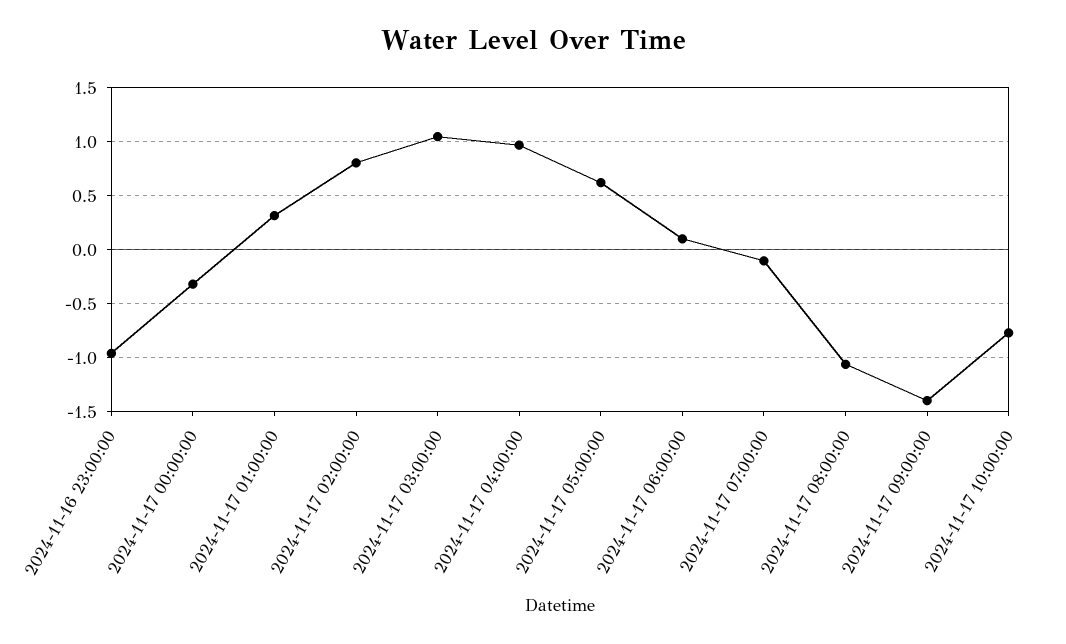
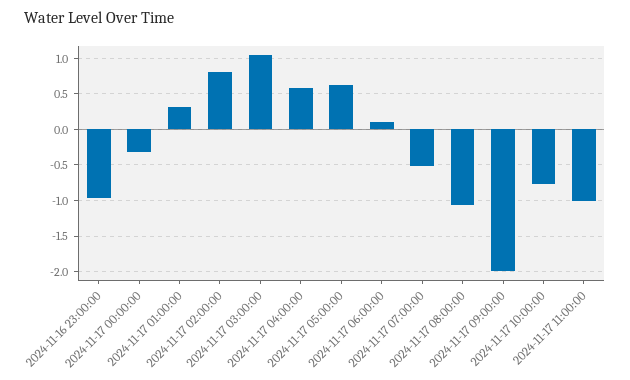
2024-11-17 04:00:00: 1 -> 0.6
2024-11-17 07:00:00: -0.1 -> -0.5
2024-11-17 09:00:00: -1.4 -> -2
2024-11-17 11:00:00: none -> -1

